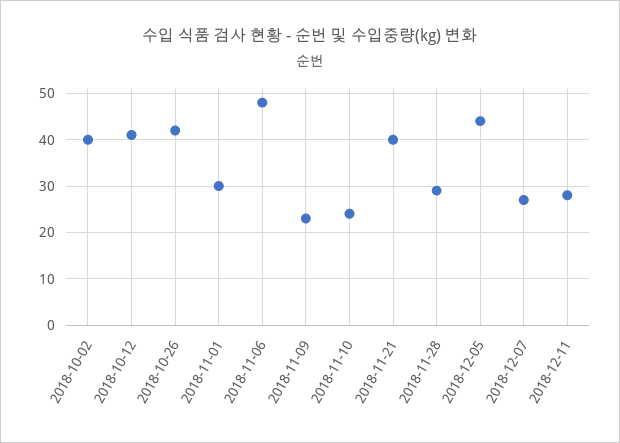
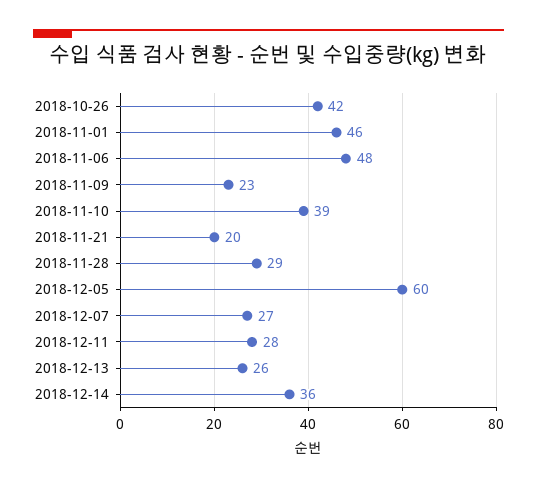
2018-10-02: 40 -> none
2018-10-12: 40 -> none
2018-11-01: 30 -> 46
2018-11-10: 25 -> 39
2018-11-21: 40 -> 20
2018-12-05: 45 -> 60
2018-12-13: none -> 26
2018-12-14: none -> 36

